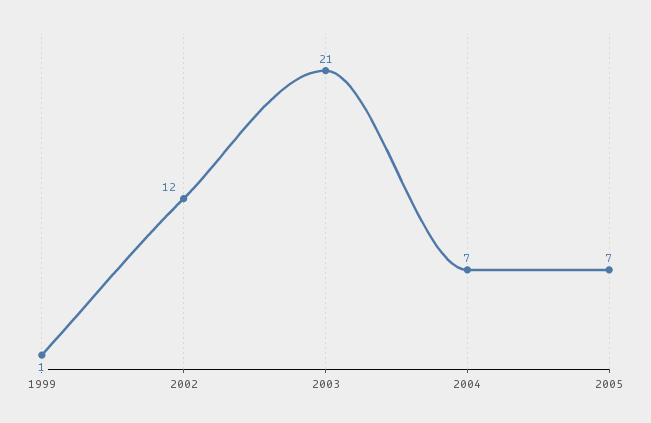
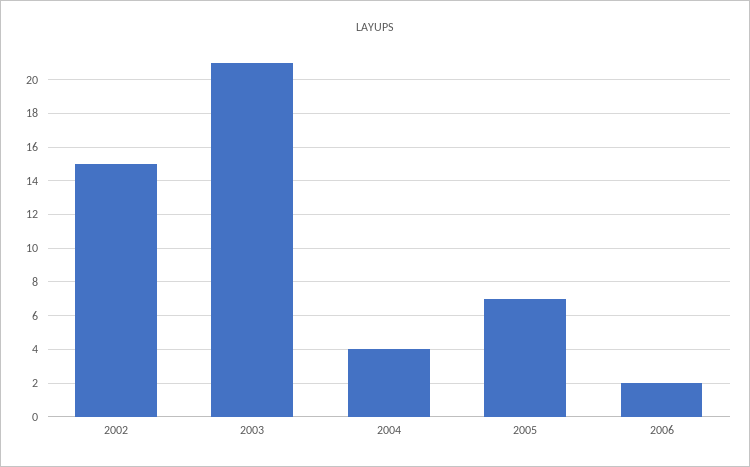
1999: 1 -> none
2002: 12 -> 15
2004: 7 -> 4
2006: none -> 2

